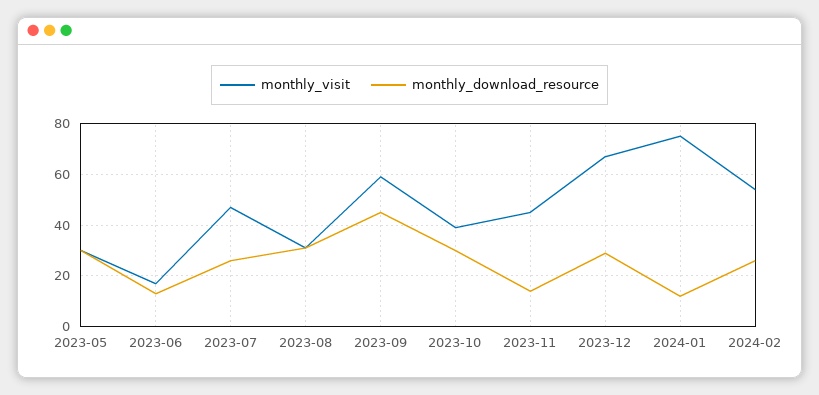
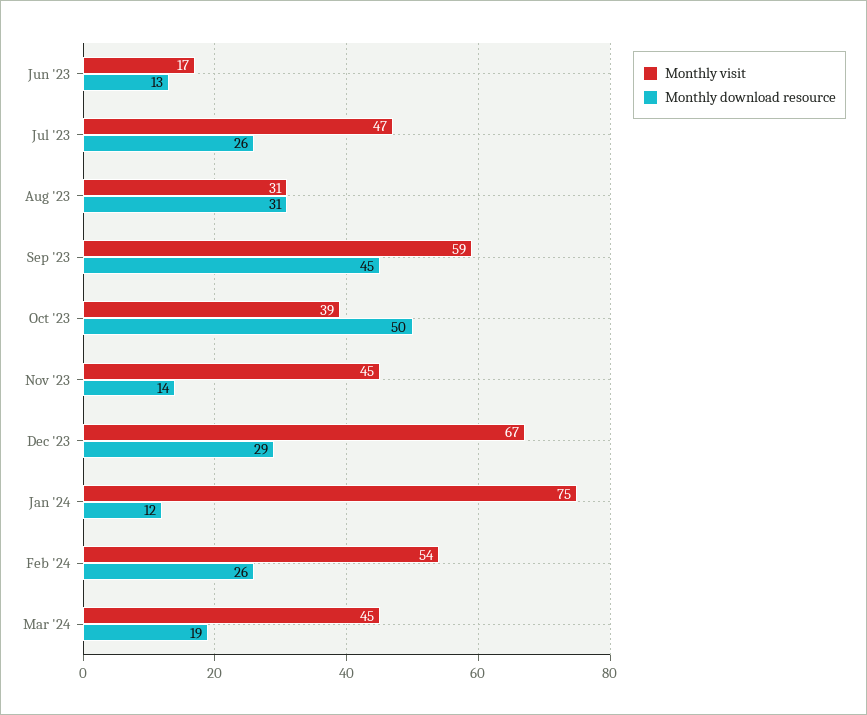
monthly_visit, 2023-05: 30 -> none
monthly_download_resource, 2023-05: 30 -> none
monthly_download_resource, 2023-10: 30 -> 50
monthly_visit, Mar '24: none -> 45
monthly_download_resource, Mar '24: none -> 19

